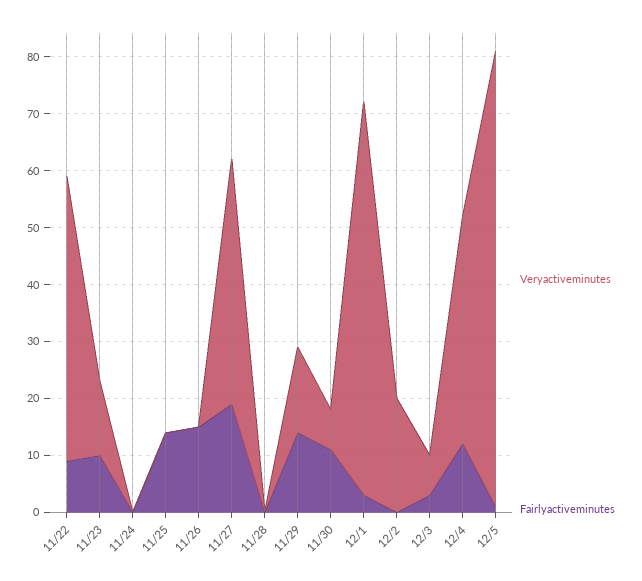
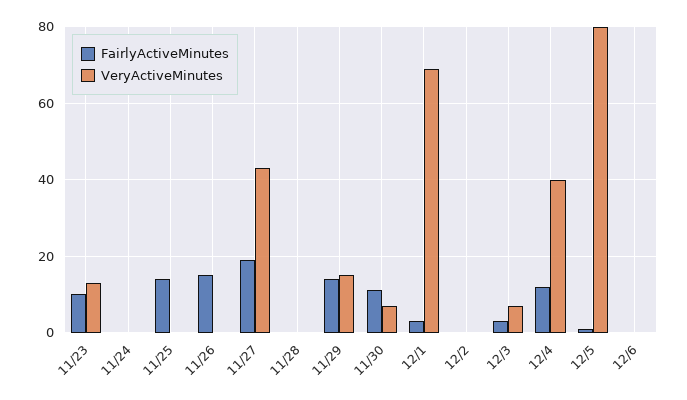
Veryactiveminutes, 11/22: 50 -> none
Fairlyactiveminutes, 11/22: 10 -> none
Veryactiveminutes, 12/2: 20 -> 0
Fairlyactiveminutes, 12/6: none -> 0
Veryactiveminutes, 12/6: none -> 0

